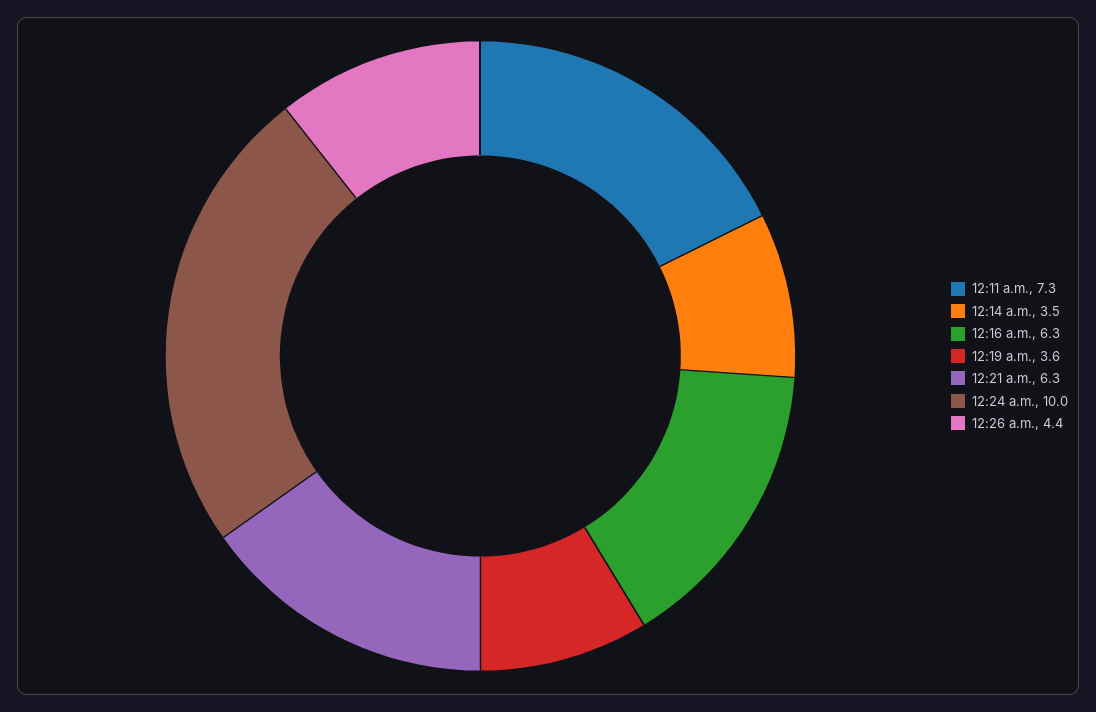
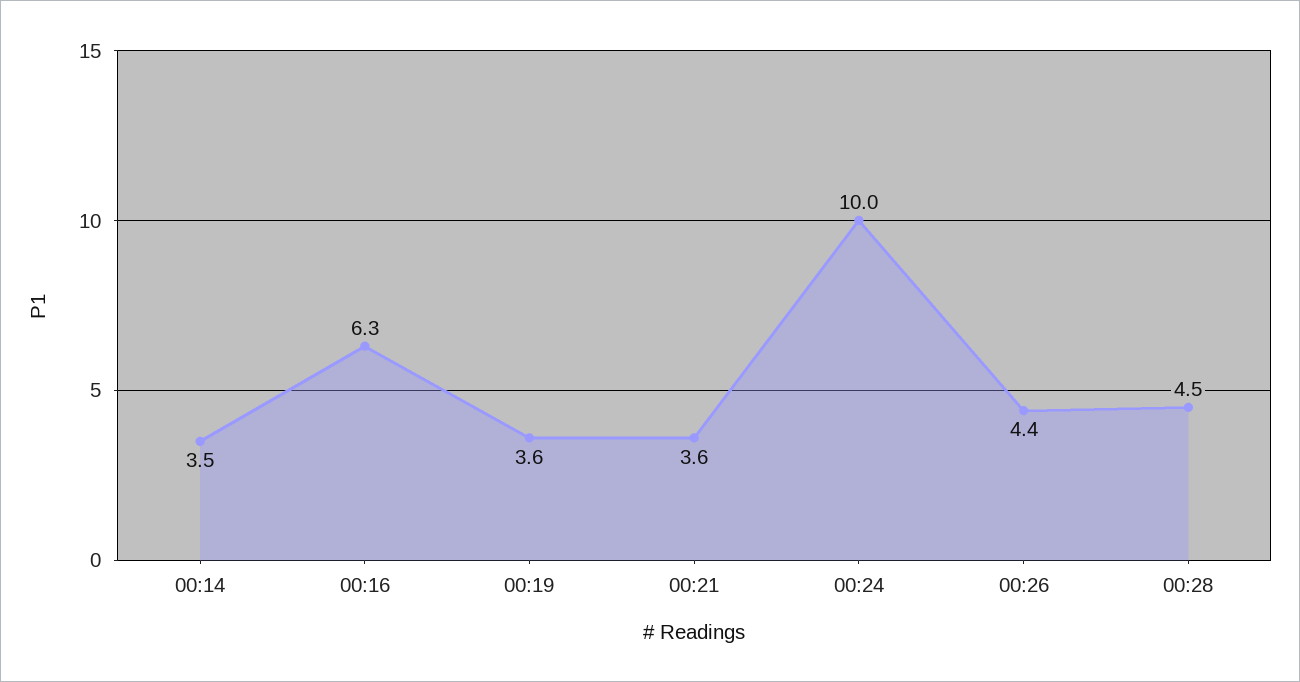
12:11 a.m.: 7.3 -> none
12:21 a.m.: 6.3 -> 3.6
00:28: none -> 4.5

